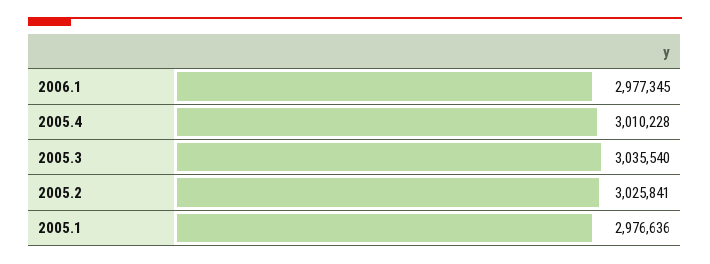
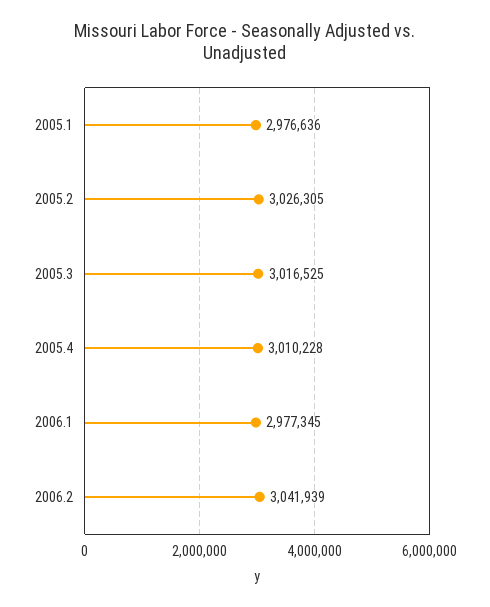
2005.3: 3035540 -> 3016525
2005.2: 3025841 -> 3026305
2006.2: none -> 3041939

